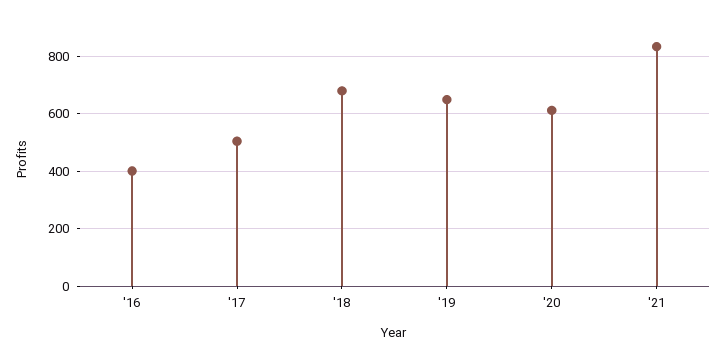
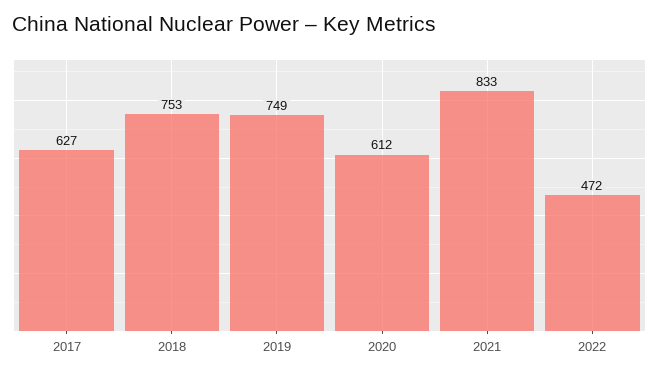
'16: 400 -> none
'17: 500 -> 627
'18: 675 -> 753
'19: 650 -> 749
2022: none -> 472

